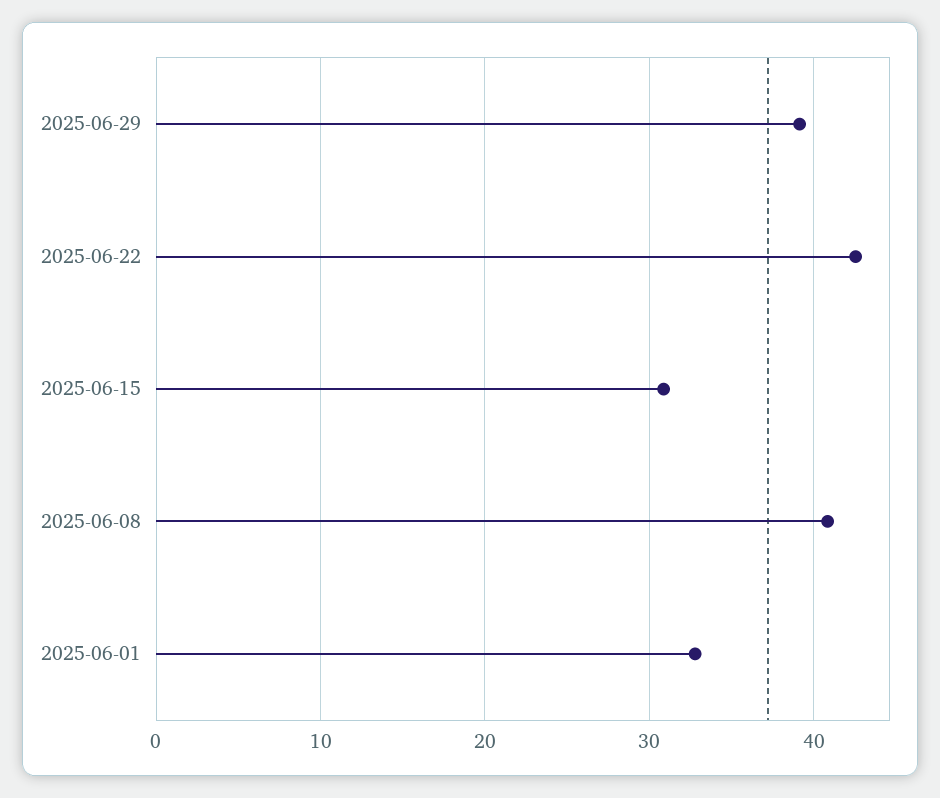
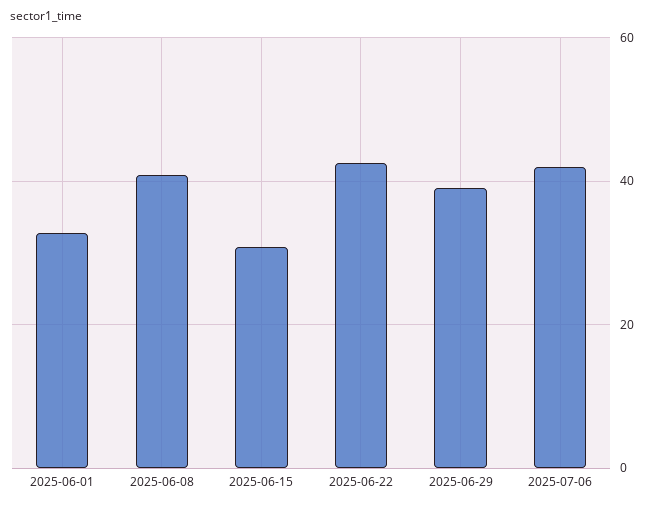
2025-07-06: none -> 42

